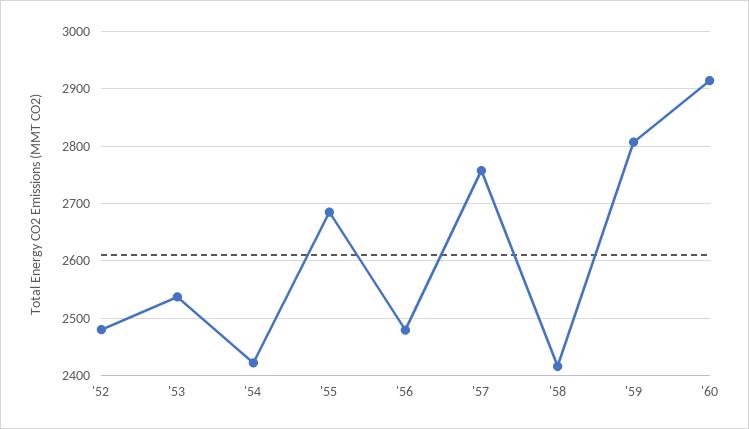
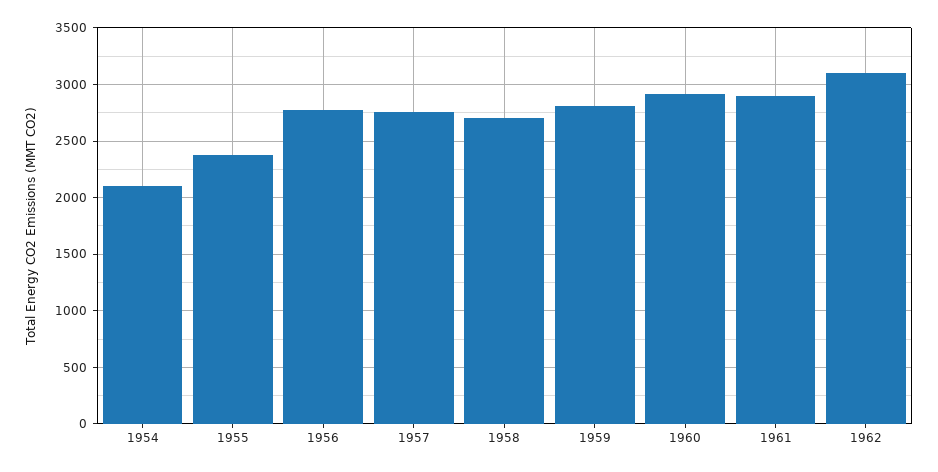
'52: 2480 -> none
'53: 2540 -> none
'54: 2420 -> 2100
'55: 2680 -> 2400
'56: 2480 -> 2800
'58: 2420 -> 2700
1961: none -> 2900
1962: none -> 3100

